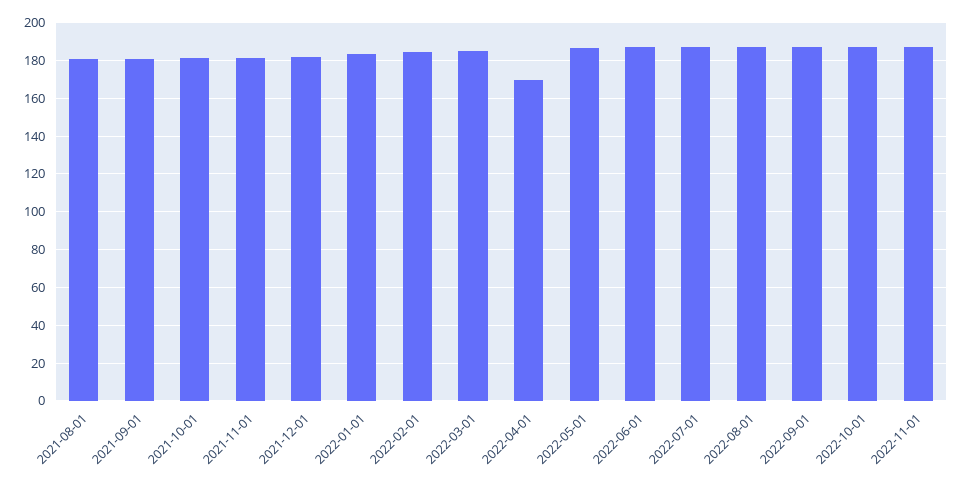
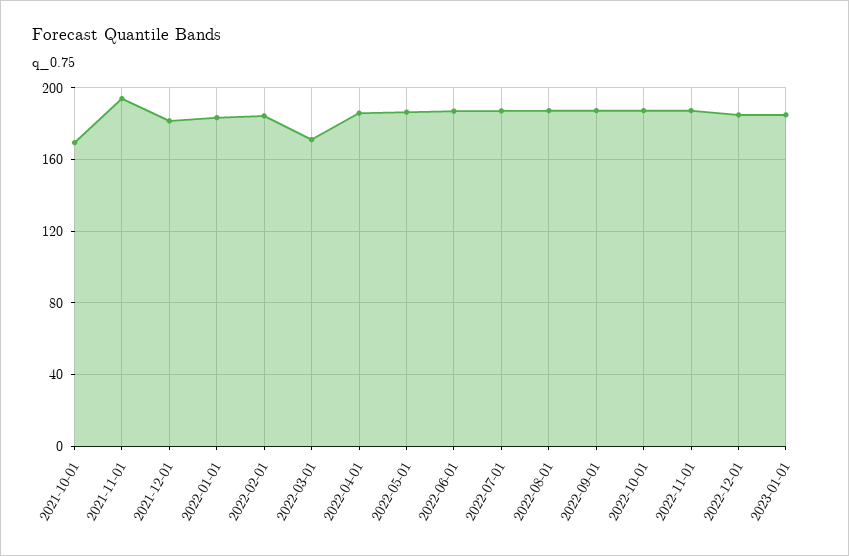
2021-08-01: 180 -> none
2021-09-01: 180 -> none
2021-10-01: 180 -> 170
2021-11-01: 180 -> 195
2022-03-01: 185 -> 170
2022-04-01: 170 -> 185
2022-12-01: none -> 185
2023-01-01: none -> 185

